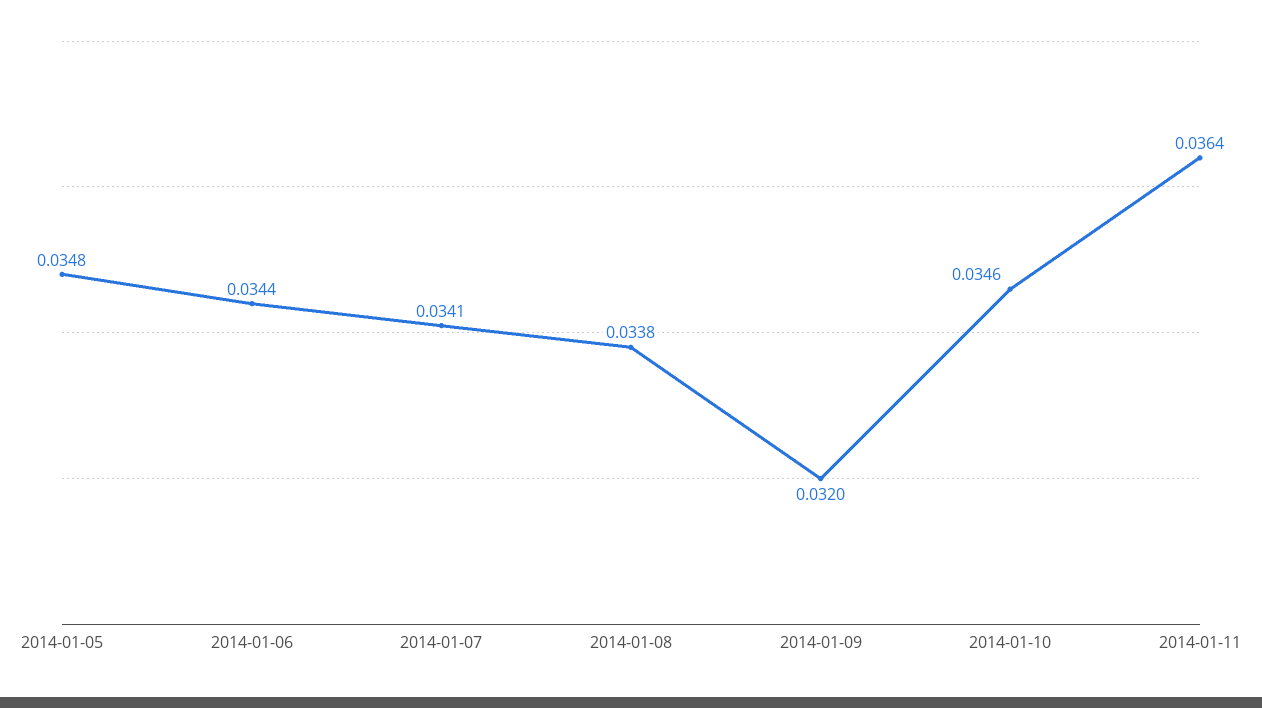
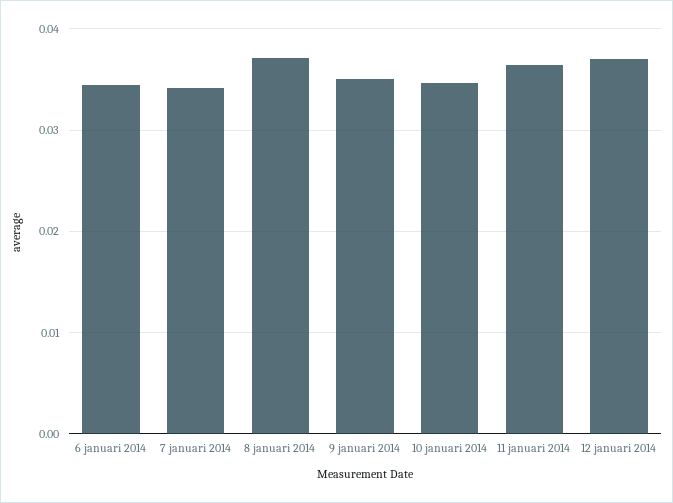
2014-01-05: 0.0348 -> none
2014-01-08: 0.0338 -> 0.037
2014-01-09: 0.032 -> 0.035
12 januari 2014: none -> 0.037

